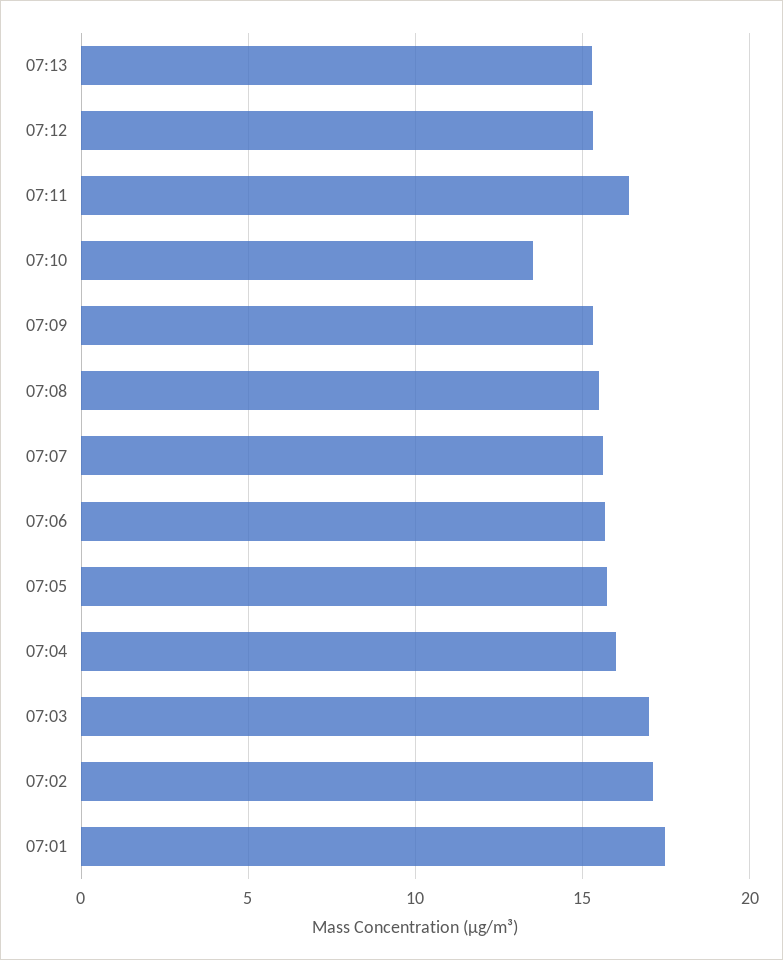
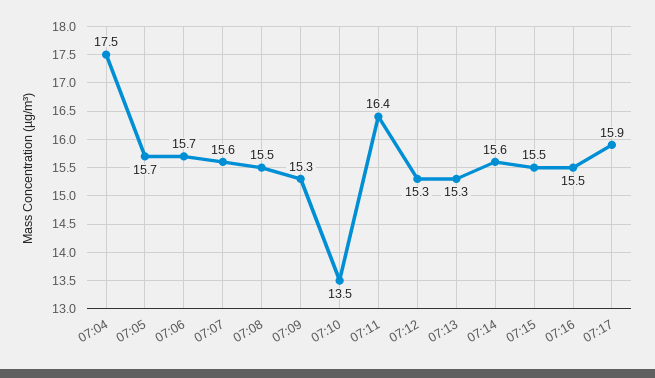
07:04: 16 -> 17.5
07:03: 17 -> none
07:02: 17 -> none
07:01: 17.5 -> none
07:14: none -> 15.6
07:15: none -> 15.5
07:16: none -> 15.5
07:17: none -> 15.9

